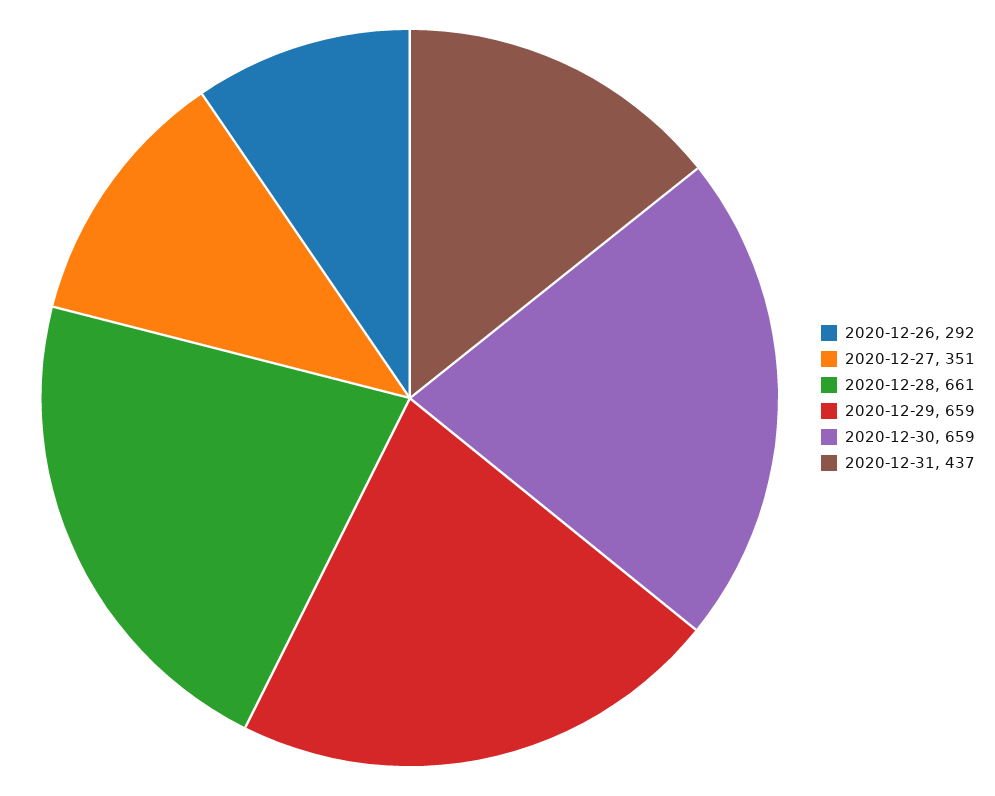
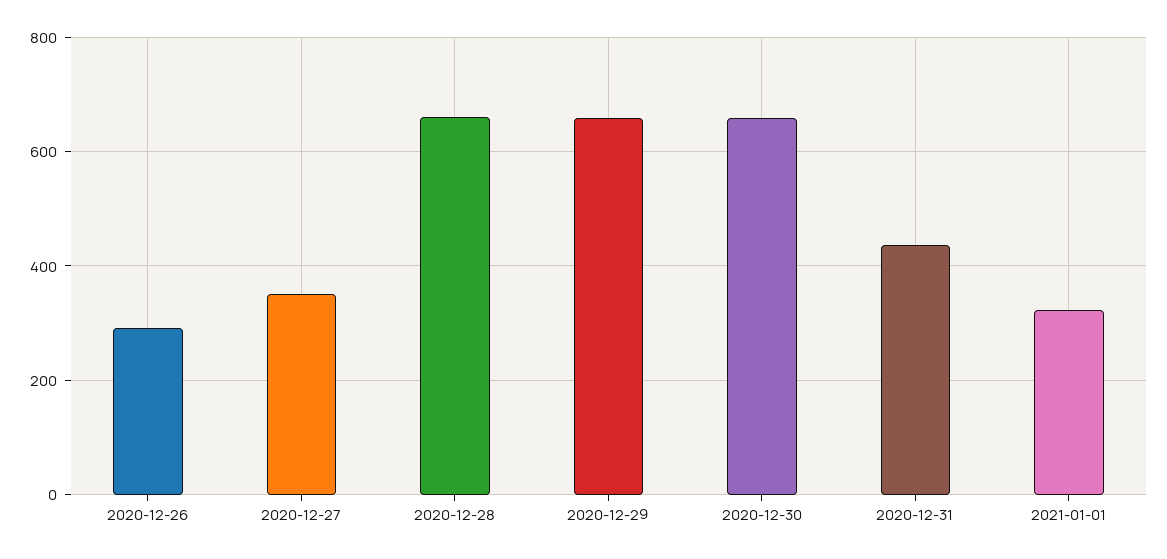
2021-01-01: none -> 320

